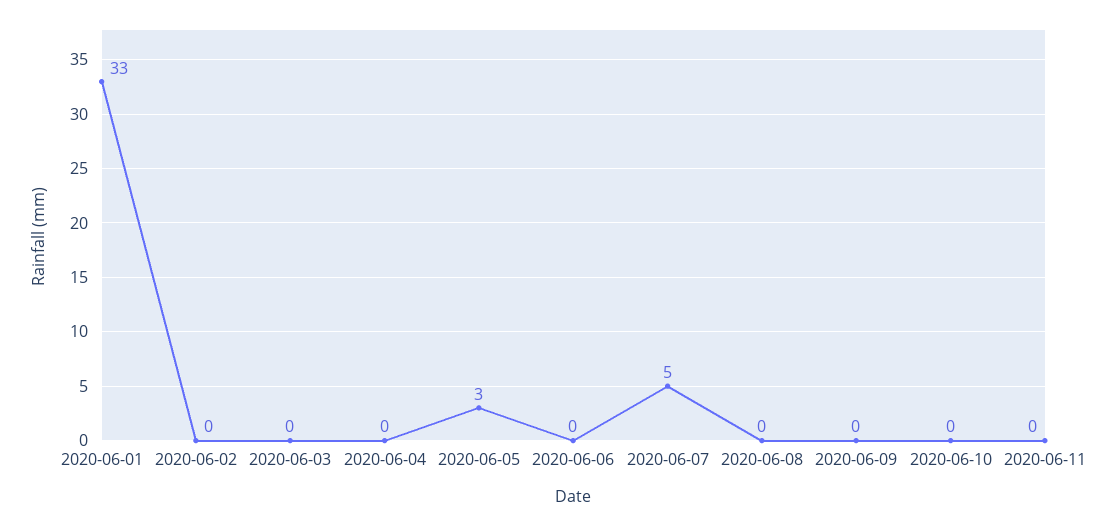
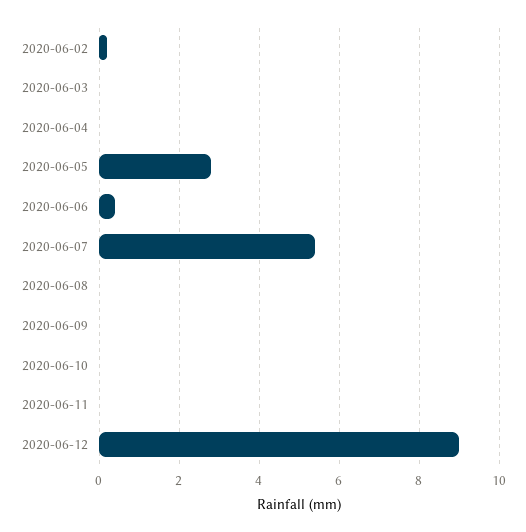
2020-06-01: 33 -> none
2020-06-12: none -> 9

